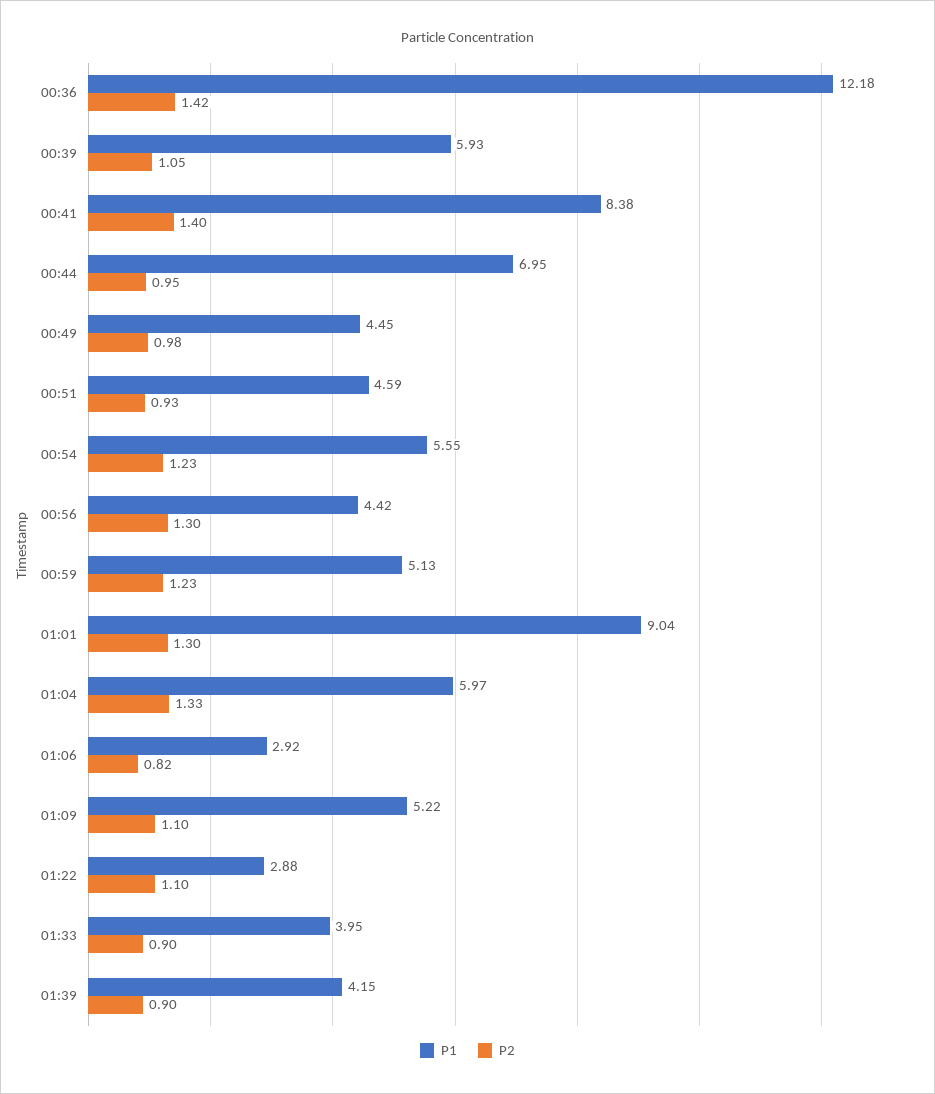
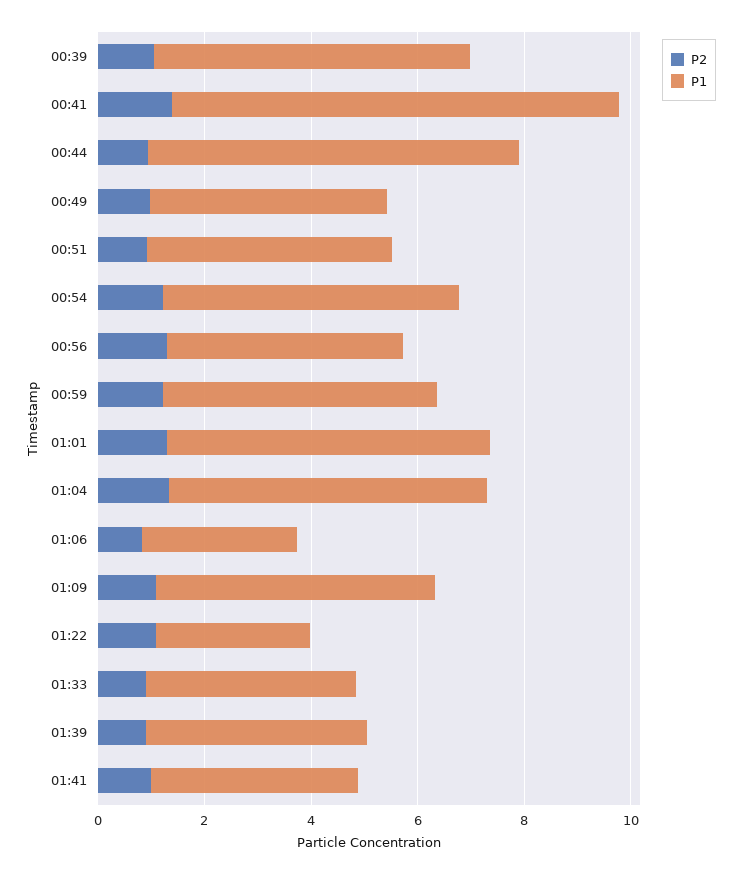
P1, 00:36: 12.18 -> none
P2, 00:36: 1.42 -> none
P1, 01:01: 9.04 -> 6
P2, 01:41: none -> 1
P1, 01:41: none -> 4

